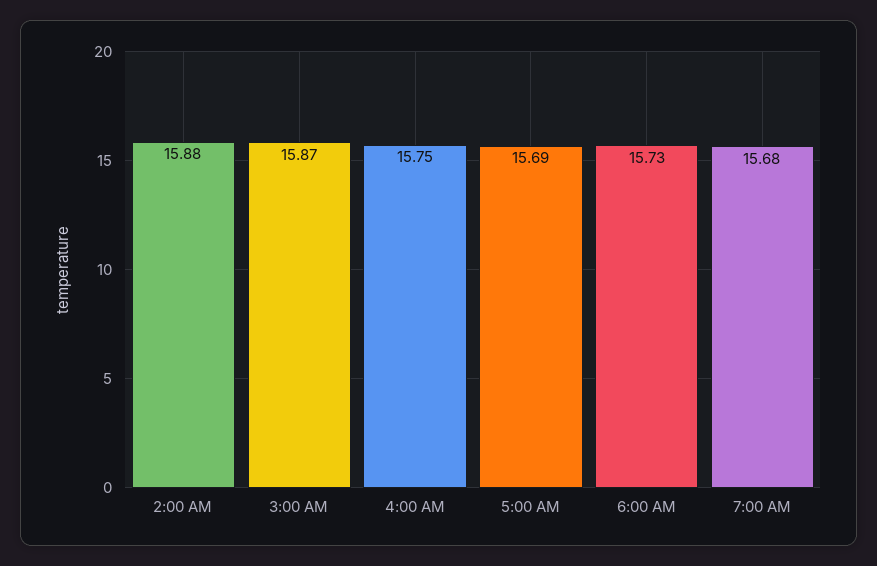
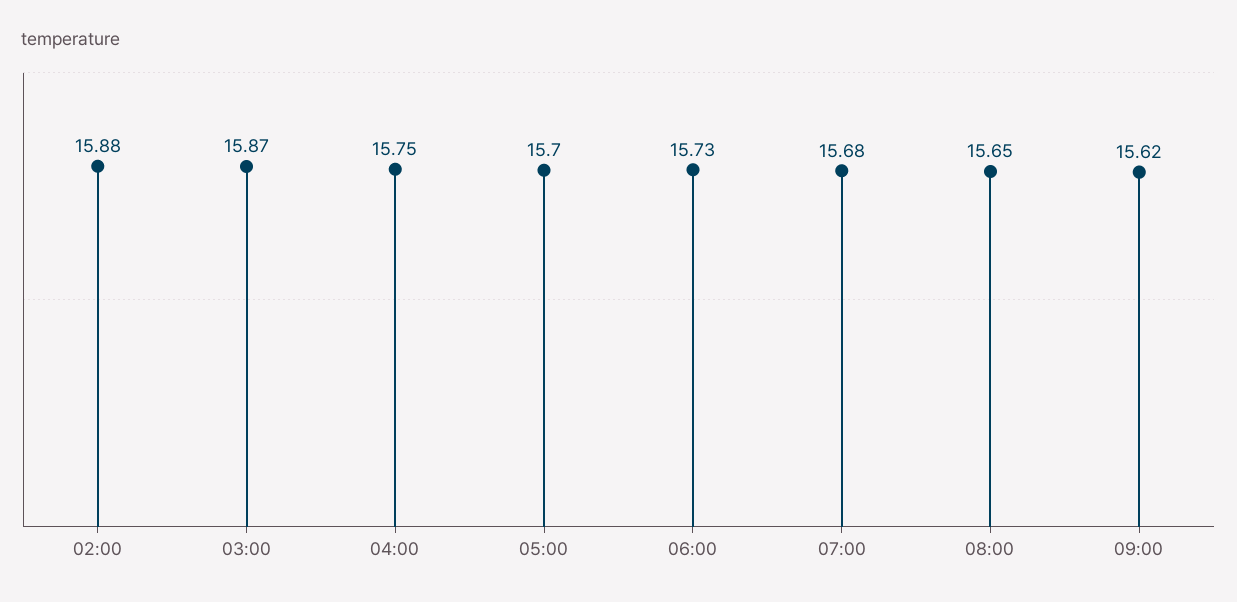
5:00 AM: 15.69 -> 15.7
08:00: none -> 15.65
09:00: none -> 15.62

